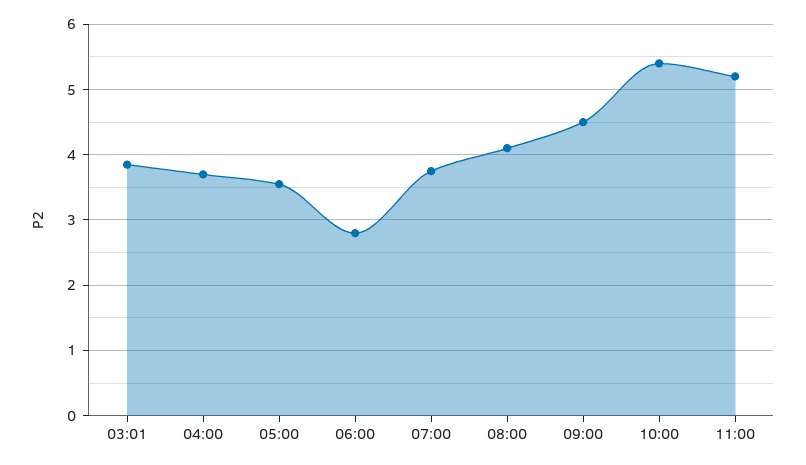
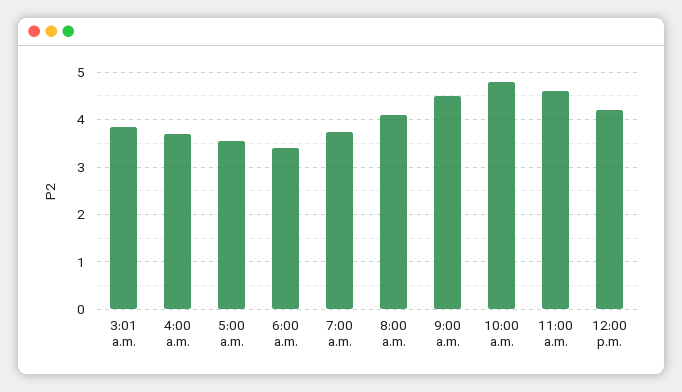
06:00: 2.8 -> 3.4
10:00: 5.4 -> 4.8
11:00: 5.2 -> 4.6
12:00 p.m.: none -> 4.2

